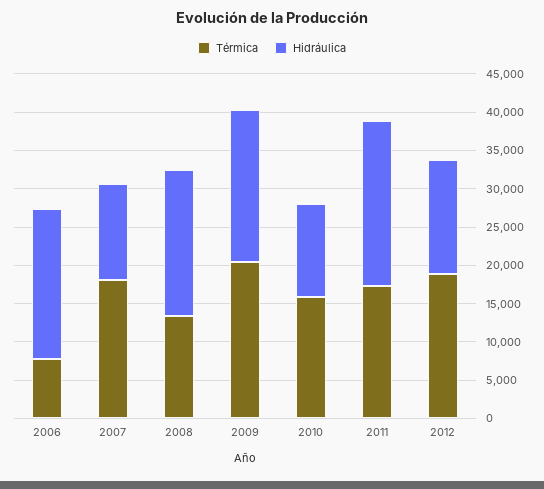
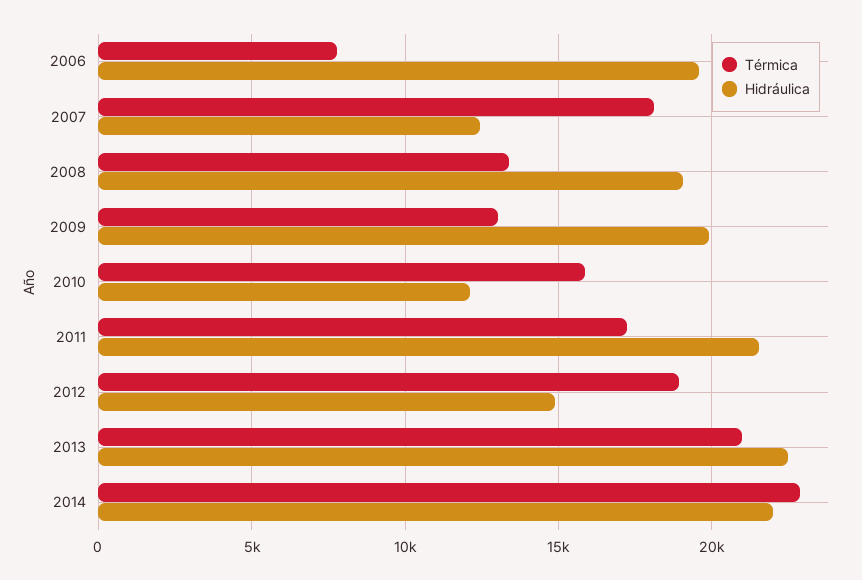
Térmica, 2009: 20000 -> 13000
Térmica, 2013: none -> 21000
Hidráulica, 2013: none -> 22500
Térmica, 2014: none -> 23000
Hidráulica, 2014: none -> 22000

